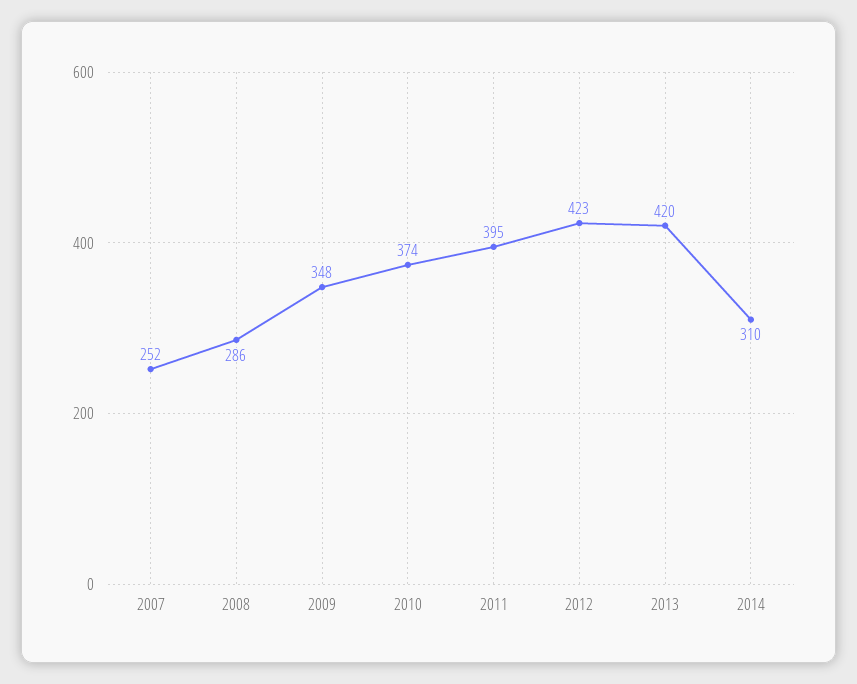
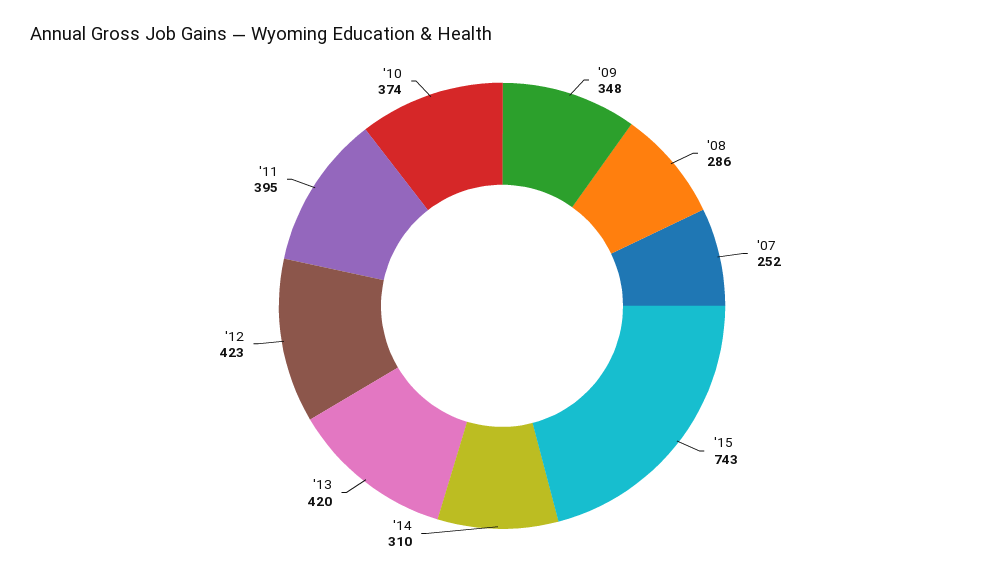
'15: none -> 743

